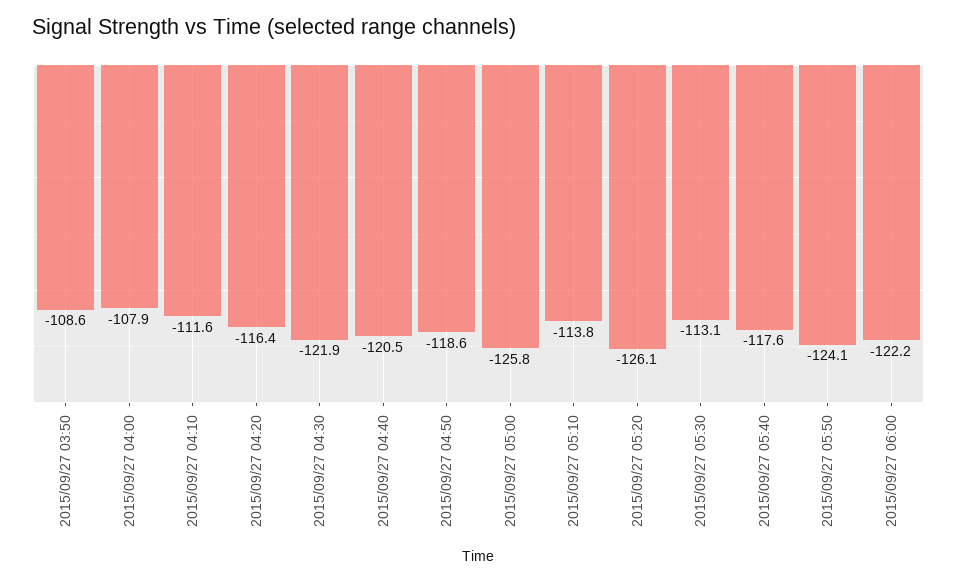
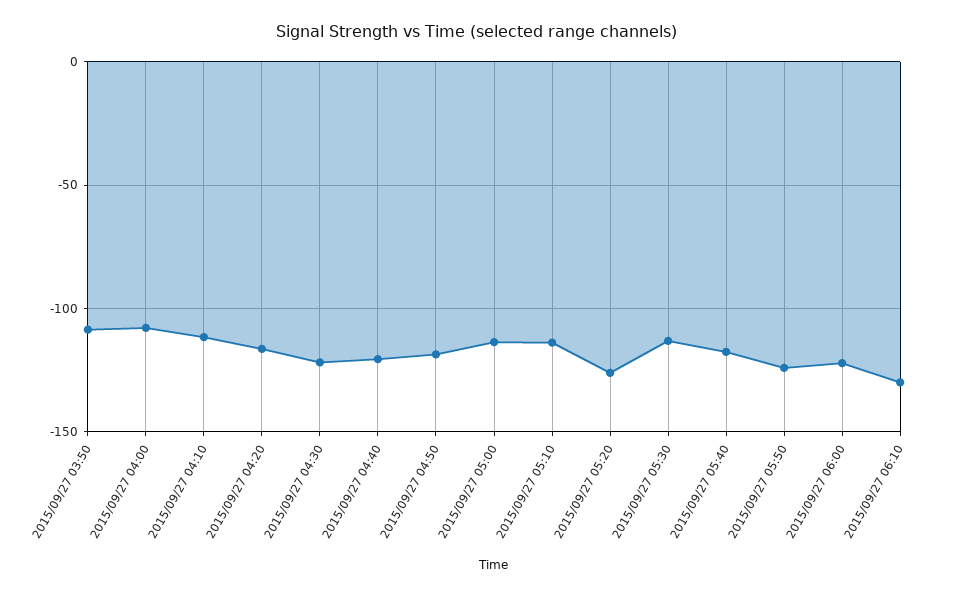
2015/09/27 05:00: -125.8 -> -115
2015/09/27 06:10: none -> -130

